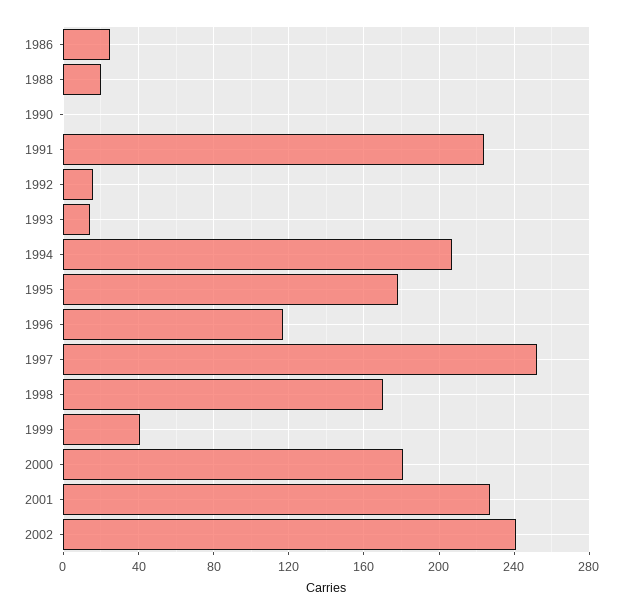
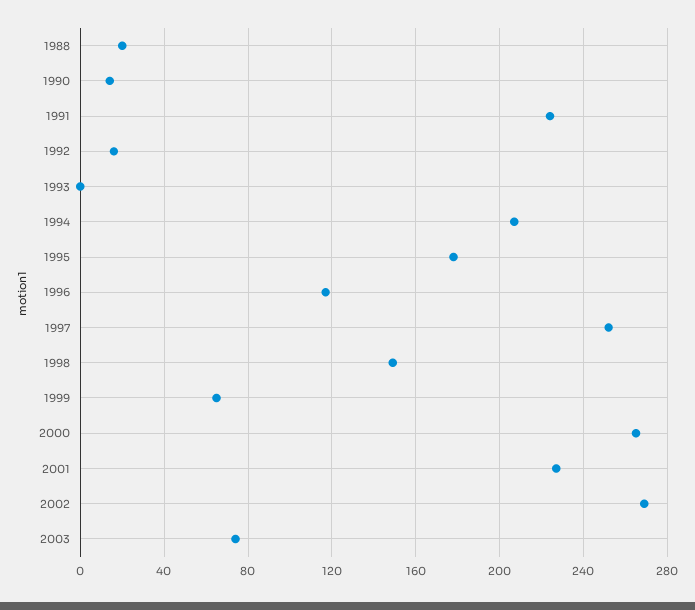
1986: 25 -> none
1990: 0 -> 15
1993: 15 -> 0
1998: 170 -> 150
1999: 40 -> 65
2000: 180 -> 265
2002: 240 -> 270
2003: none -> 75

